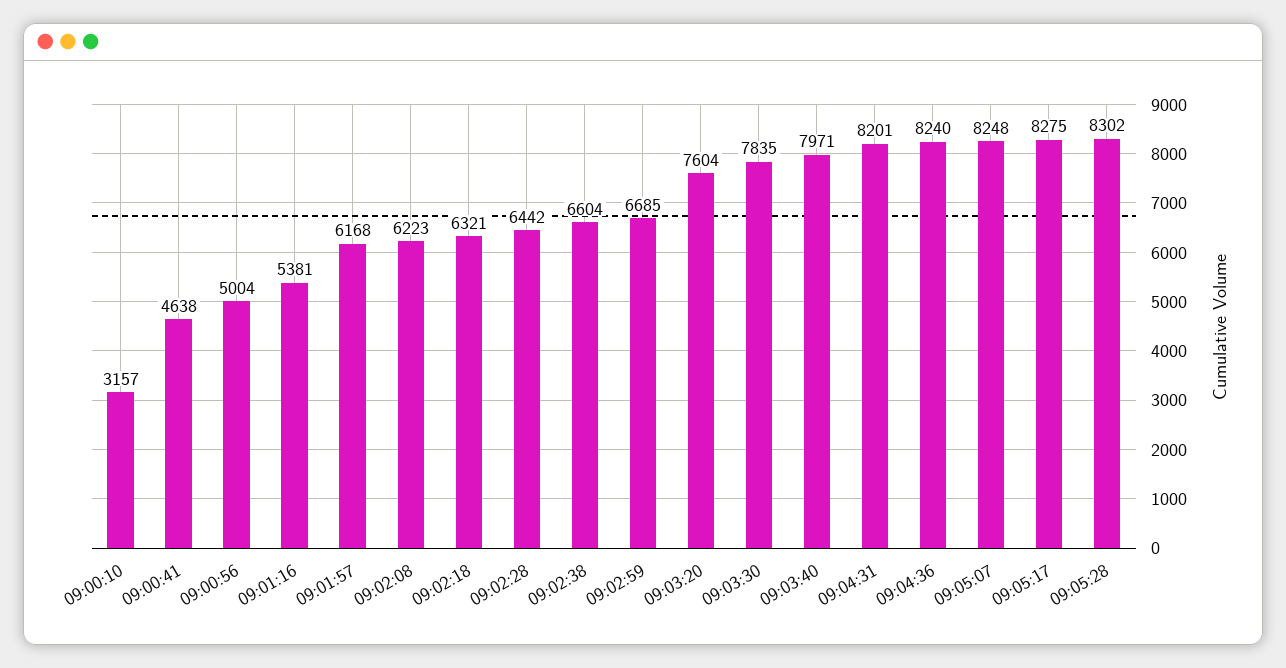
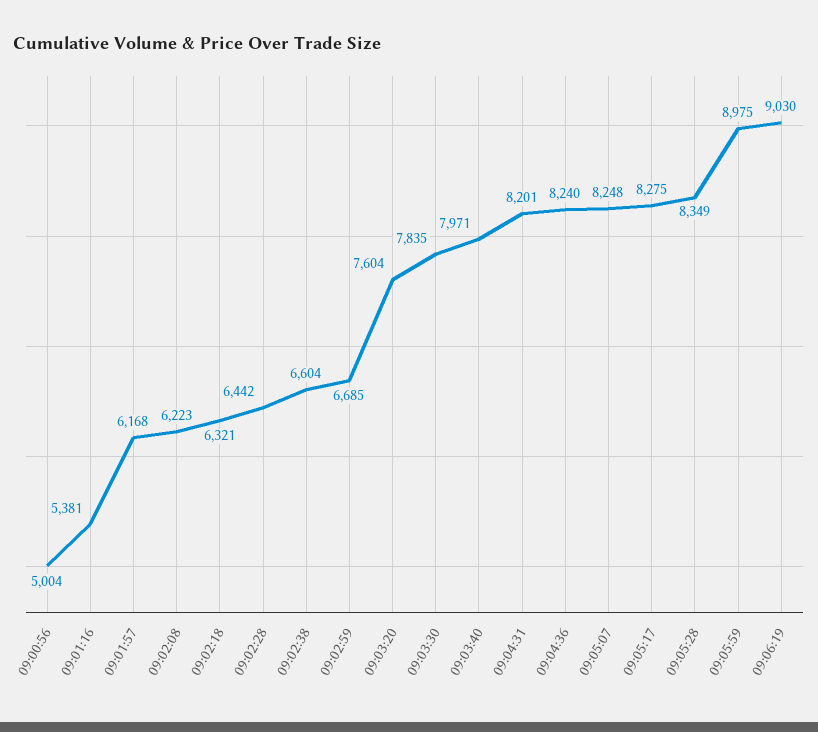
09:00:10: 3157 -> none
09:00:41: 4638 -> none
09:05:28: 8302 -> 8349
09:05:59: none -> 8975
09:06:19: none -> 9030

